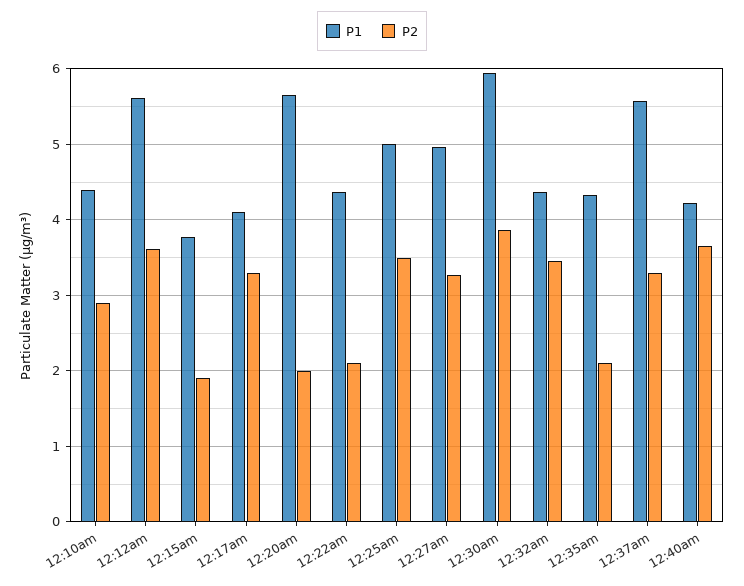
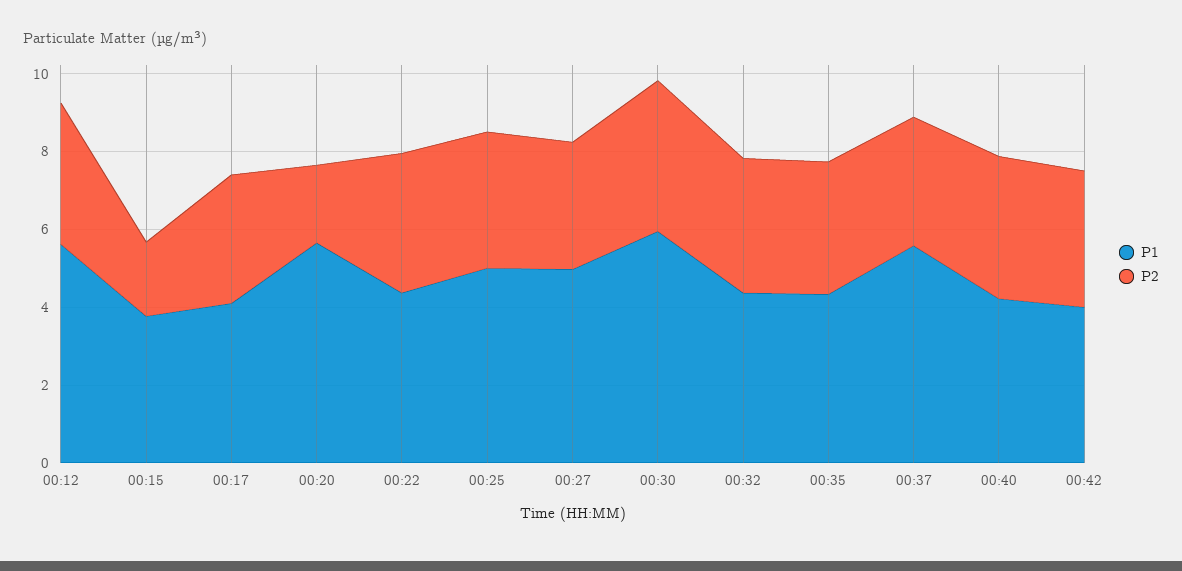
P1, 12:10am: 4.4 -> none
P2, 12:10am: 2.9 -> none
P2, 12:22am: 2.1 -> 3.5
P2, 12:35am: 2.1 -> 3.5
P1, 00:42: none -> 4
P2, 00:42: none -> 3.5

